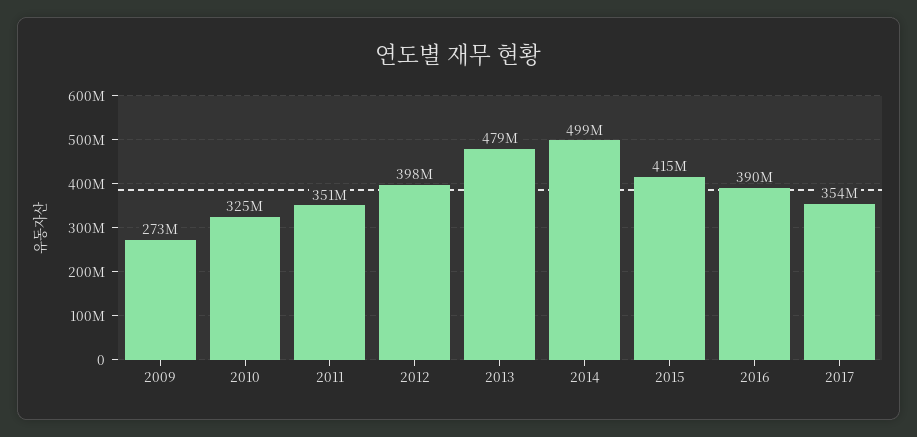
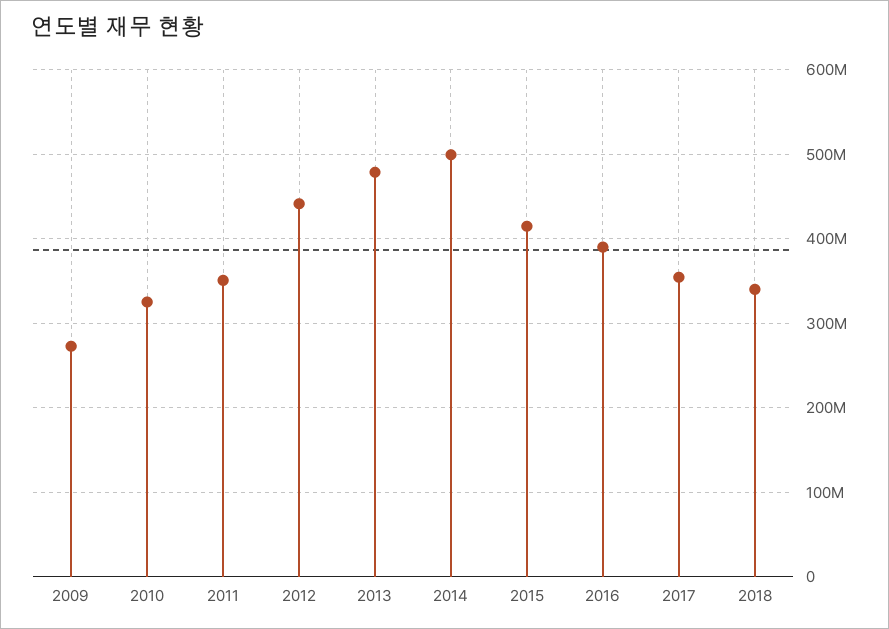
2012: 398000000 -> 440000000
2018: none -> 340000000

